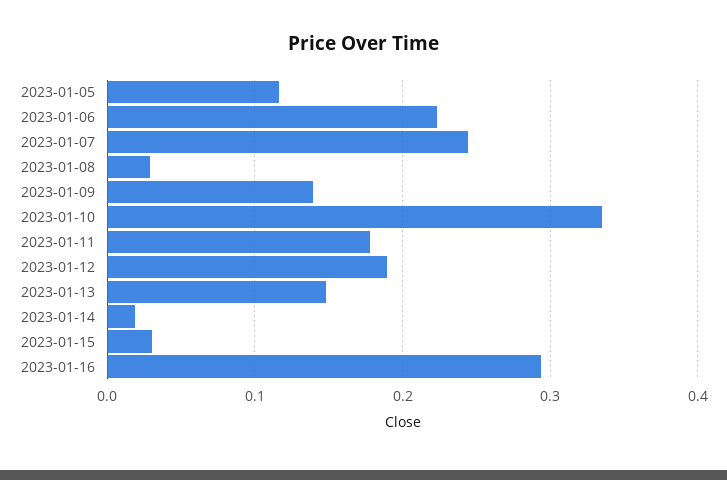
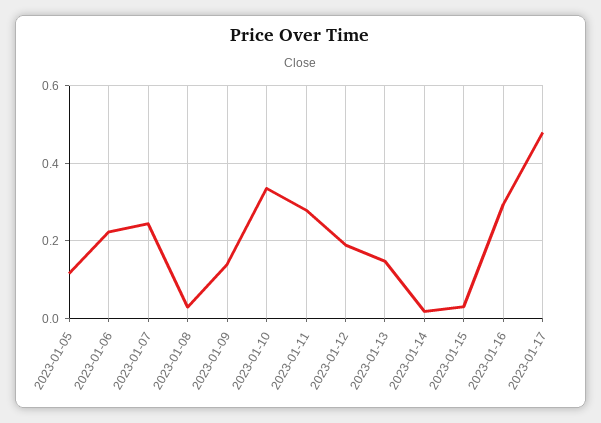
2023-01-11: 0.18 -> 0.28
2023-01-17: none -> 0.48

